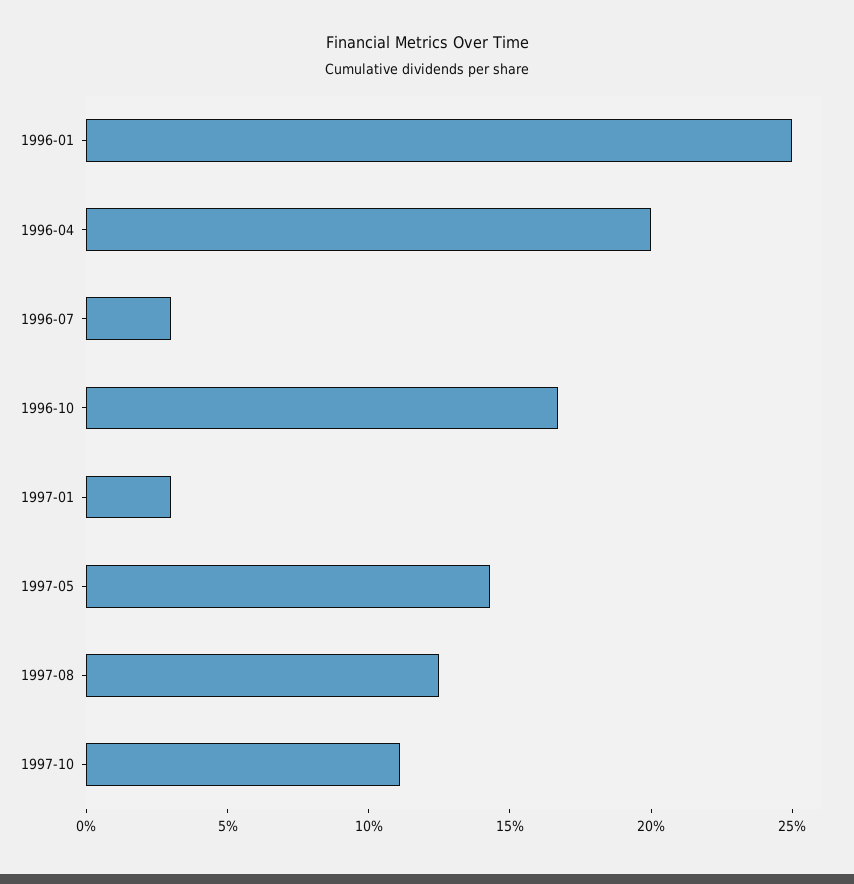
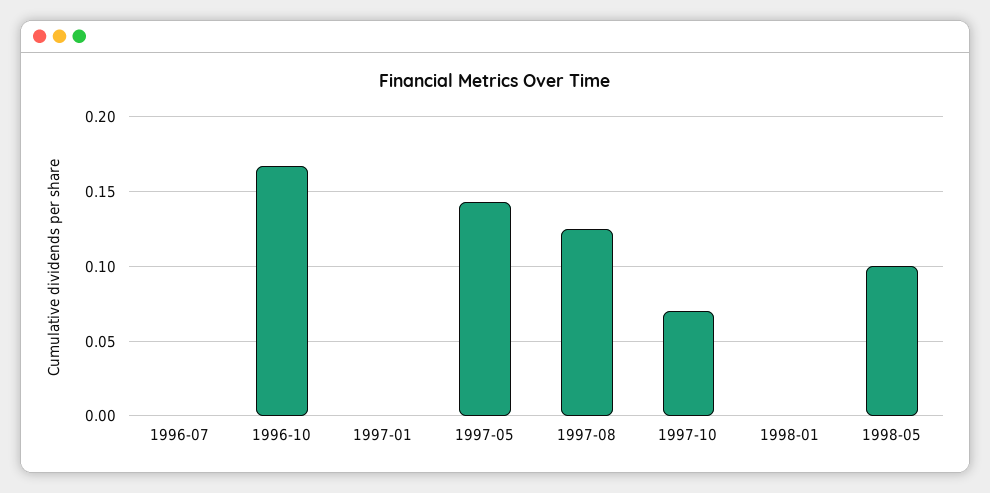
1996-01: 0.25 -> none
1996-04: 0.2 -> none
1996-07: 0.03 -> 0
1997-01: 0.03 -> 0
1997-10: 0.11 -> 0.07
1998-01: none -> 0
1998-05: none -> 0.1

